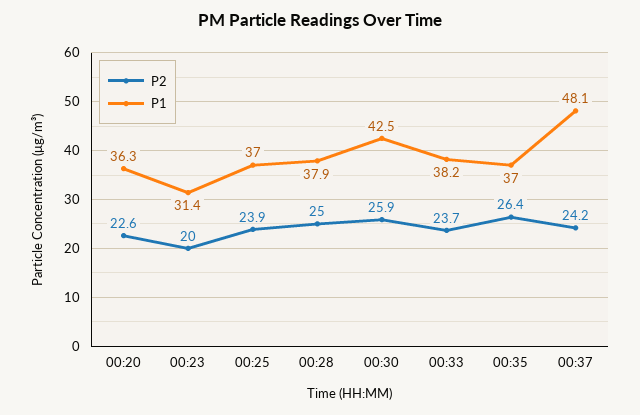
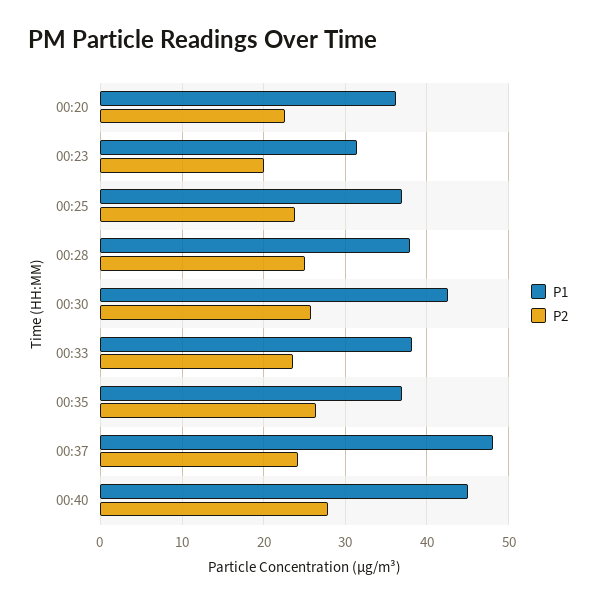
P1, 00:40: none -> 45
P2, 00:40: none -> 28

